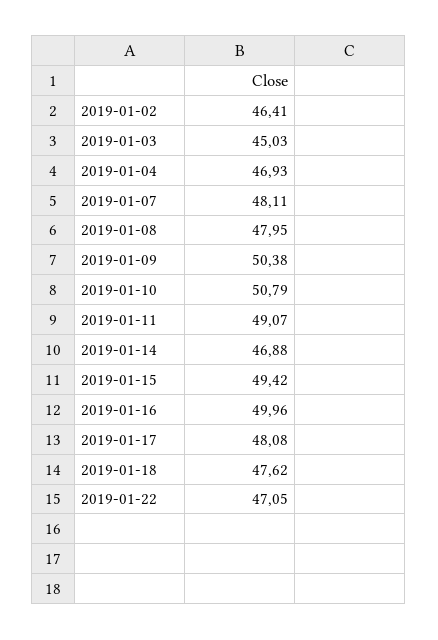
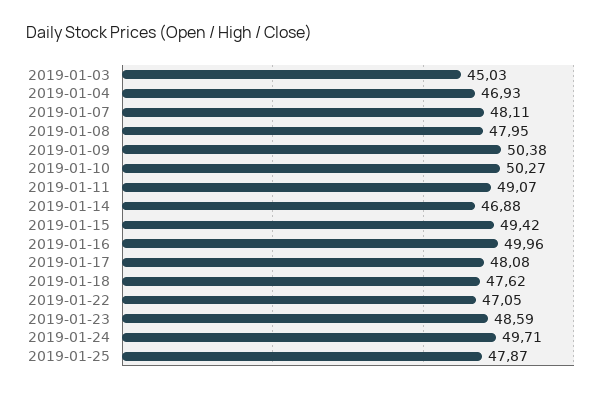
2019-01-02: 46.41 -> none
2019-01-10: 50.79 -> 50.27
2019-01-23: none -> 48.59
2019-01-24: none -> 49.71
2019-01-25: none -> 47.87

